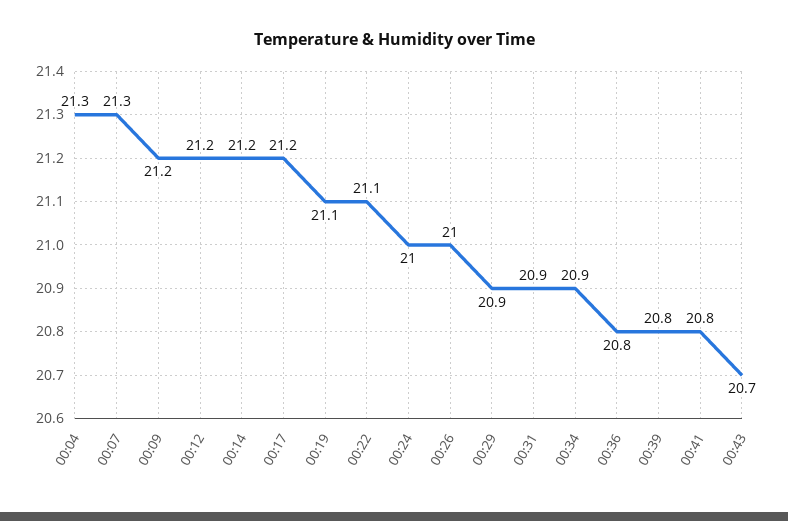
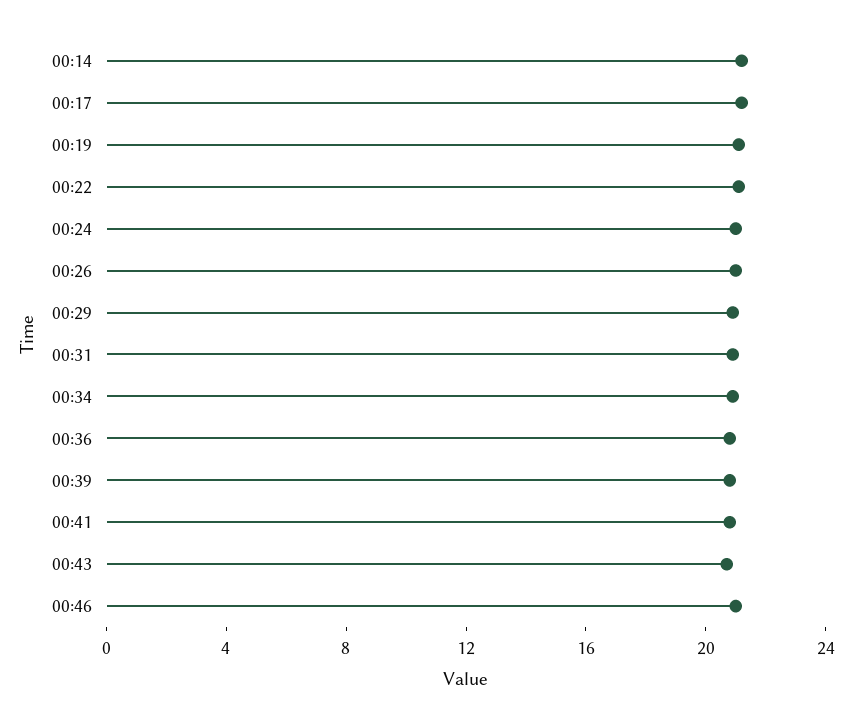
00:04: 21.3 -> none
00:07: 21.3 -> none
00:09: 21.2 -> none
00:12: 21.2 -> none
00:46: none -> 21

